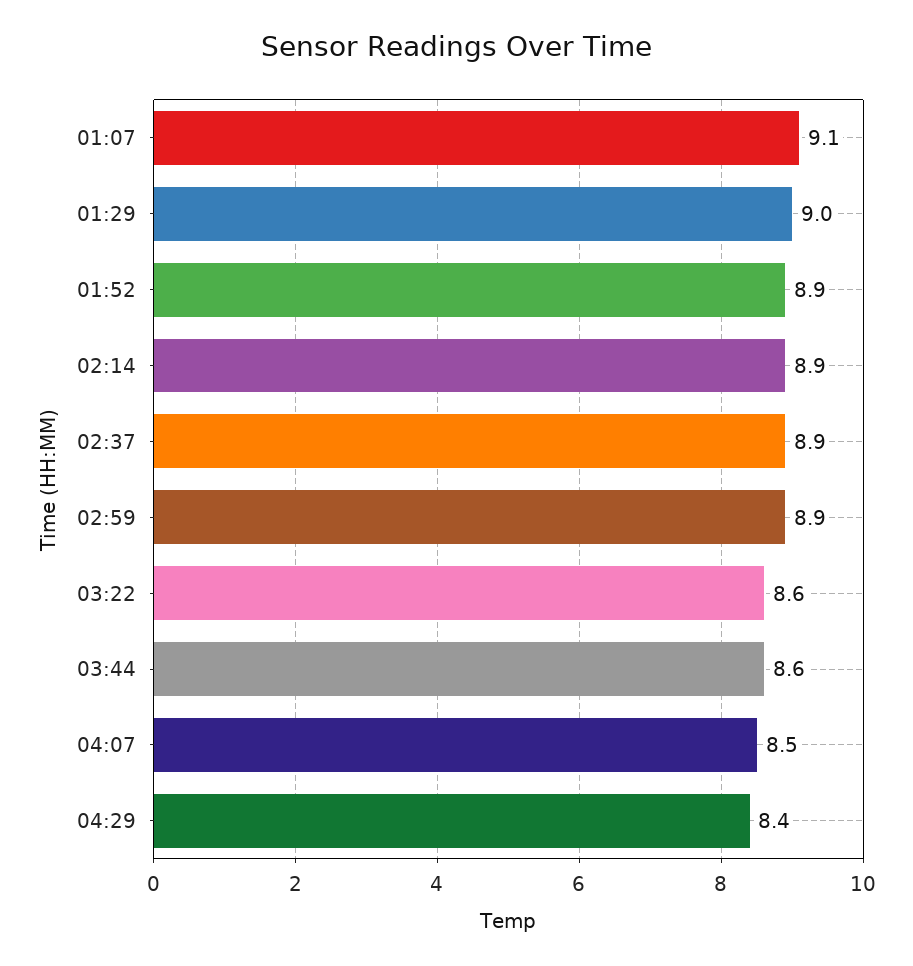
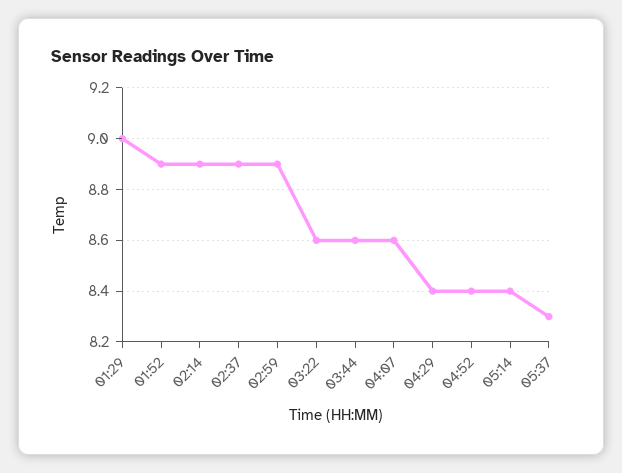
01:07: 9.1 -> none
04:07: 8.5 -> 8.6
04:52: none -> 8.4
05:14: none -> 8.4
05:37: none -> 8.3

